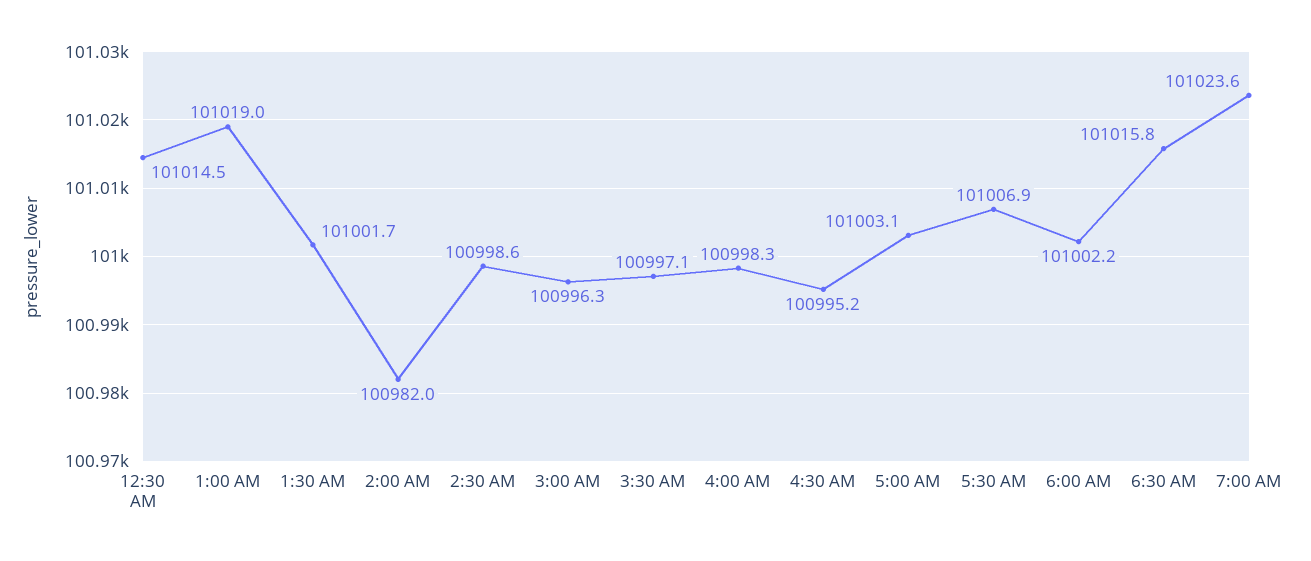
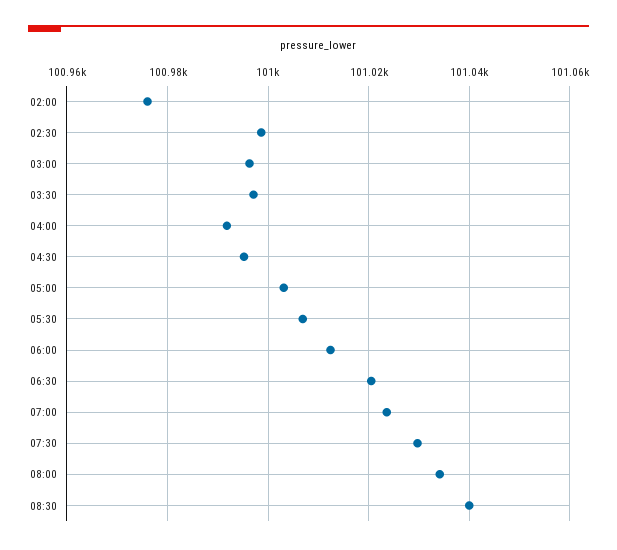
12:30 AM: 101014.5 -> none
1:00 AM: 101019 -> none
1:30 AM: 101001.7 -> none
2:00 AM: 100982 -> 100976
4:00 AM: 100998.3 -> 100992
6:00 AM: 101002.2 -> 101012
6:30 AM: 101015.8 -> 101020
07:30: none -> 101030
08:00: none -> 101034
08:30: none -> 101040

